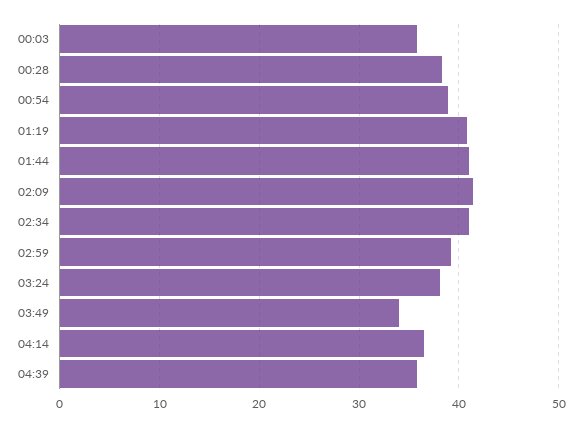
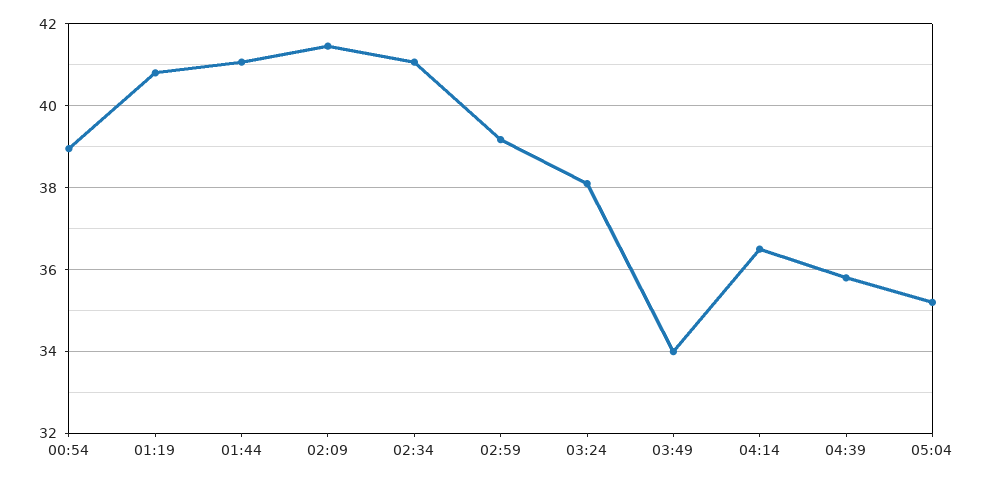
00:03: 36 -> none
00:28: 38 -> none
05:04: none -> 35.2

